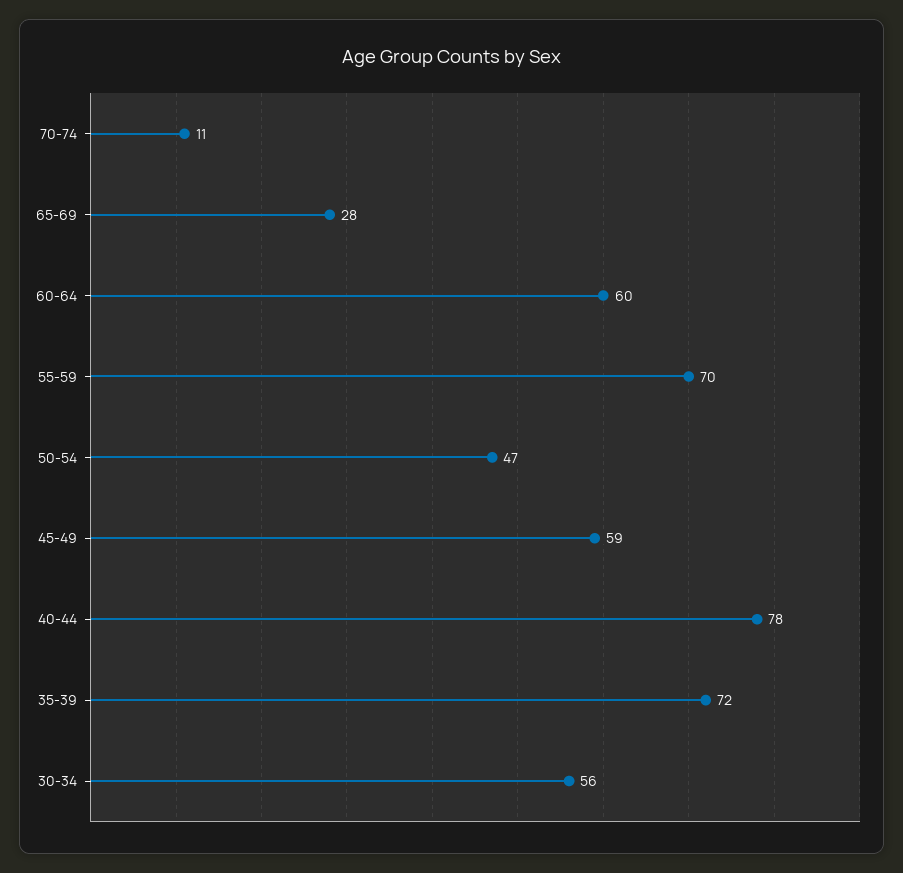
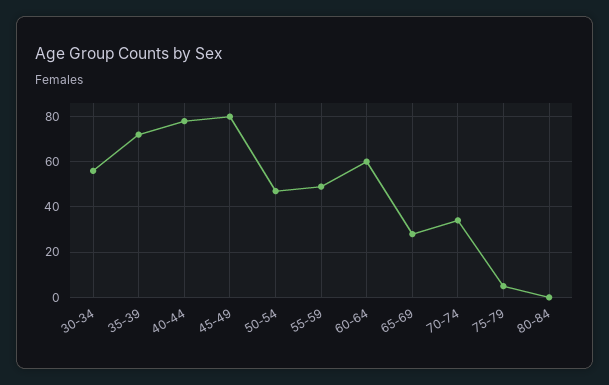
70-74: 11 -> 35
55-59: 70 -> 50
45-49: 59 -> 80
75-79: none -> 5
80-84: none -> 0

